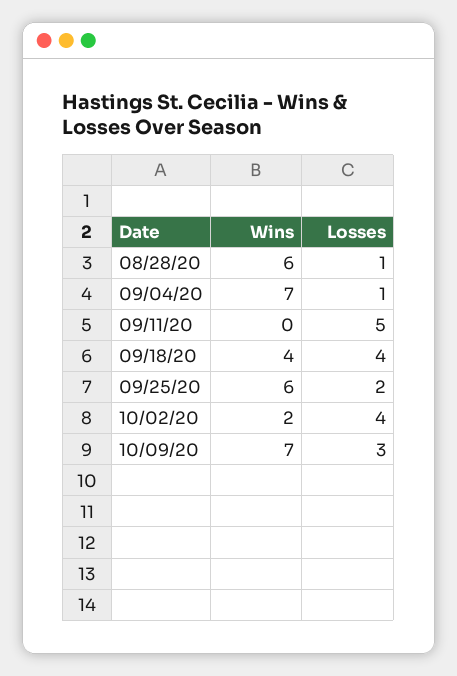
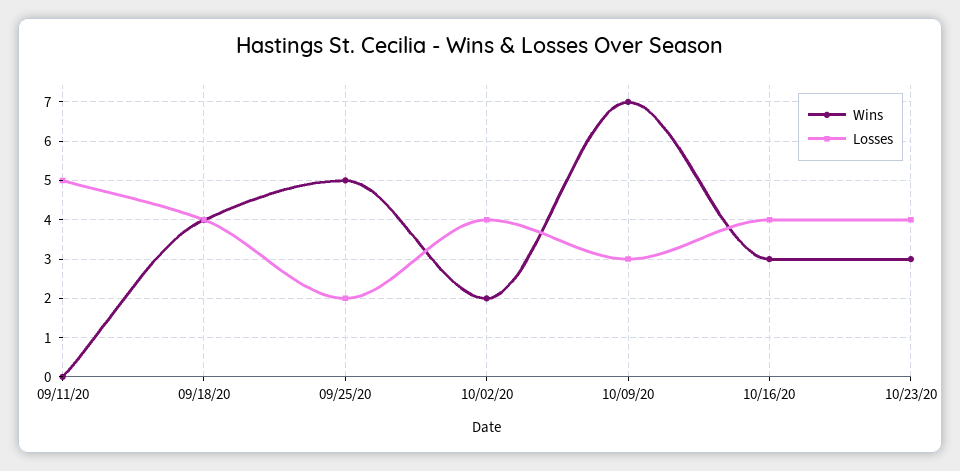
Wins, 08/28/20: 6 -> none
Losses, 08/28/20: 1 -> none
Wins, 09/04/20: 7 -> none
Losses, 09/04/20: 1 -> none
Wins, 09/25/20: 6 -> 5
Wins, 10/16/20: none -> 3
Losses, 10/16/20: none -> 4
Wins, 10/23/20: none -> 3
Losses, 10/23/20: none -> 4

